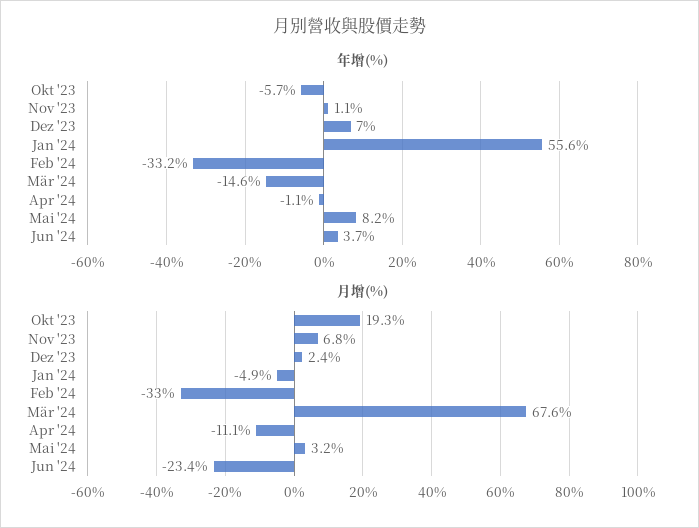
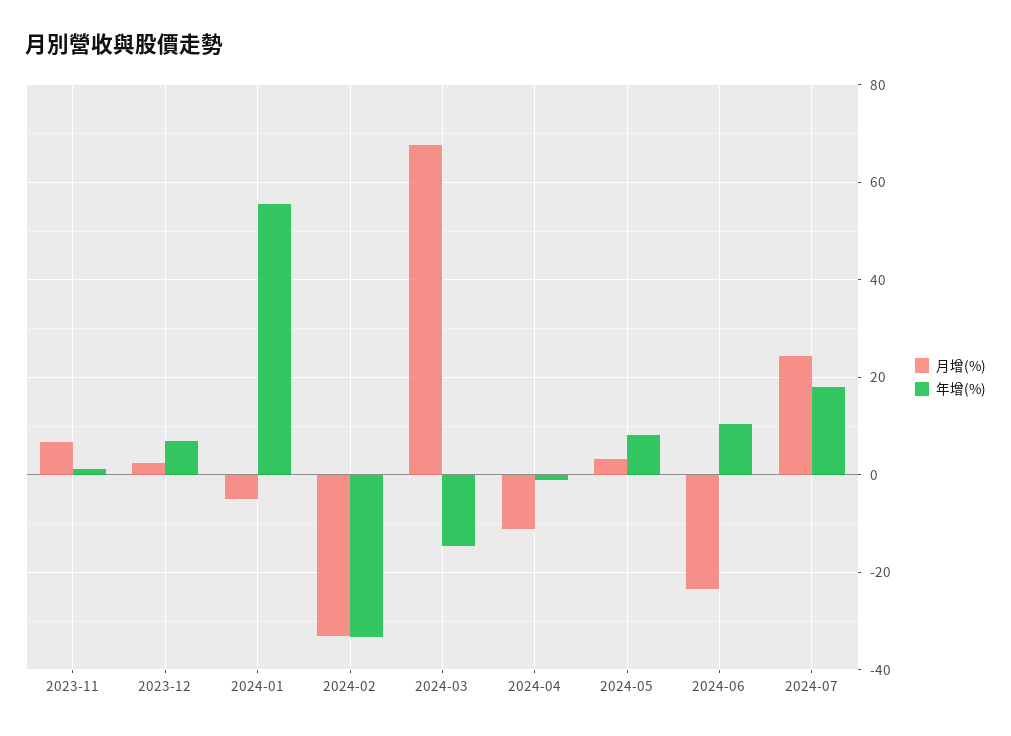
年增(%), Okt '23: -5.7 -> none
年增(%), Jun '24: 3.7 -> 10
月增(%), Okt '23: 19.3 -> none
月增(%), 2024-07: none -> 24
年增(%), 2024-07: none -> 18

